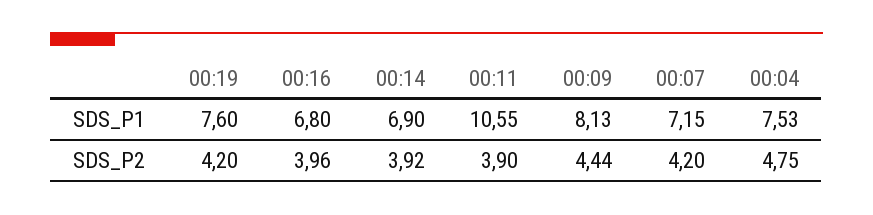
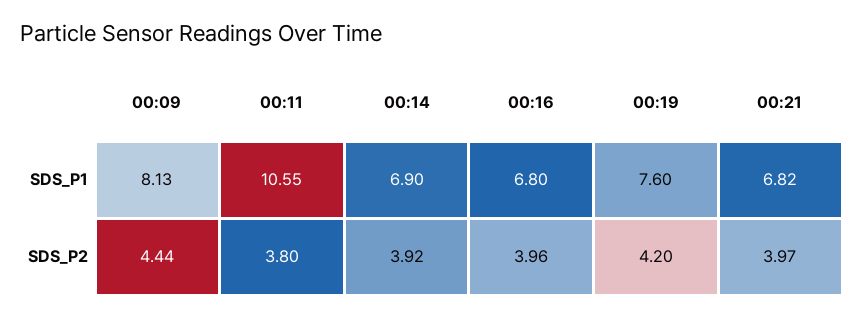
00:07, SDS_P1: 7.15 -> none
00:04, SDS_P1: 7.53 -> none
00:11, SDS_P2: 3.9 -> 3.8
00:07, SDS_P2: 4.2 -> none
00:04, SDS_P2: 4.75 -> none
00:21, SDS_P1: none -> 6.82
00:21, SDS_P2: none -> 3.97

